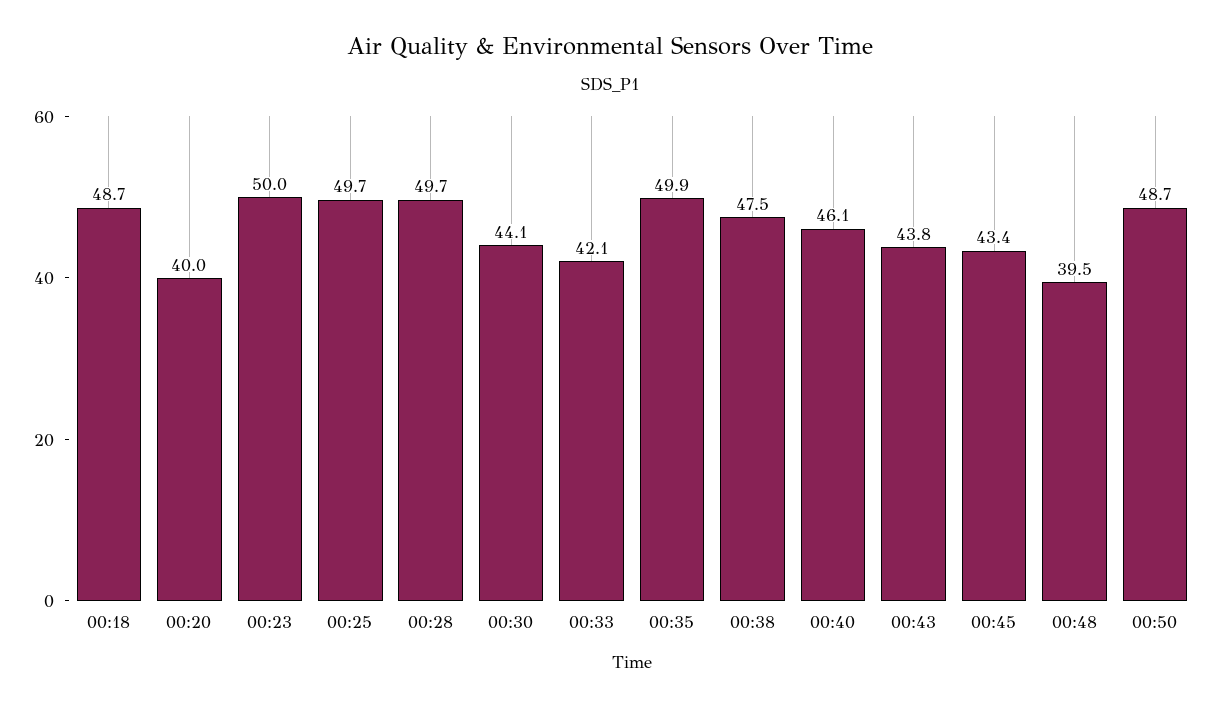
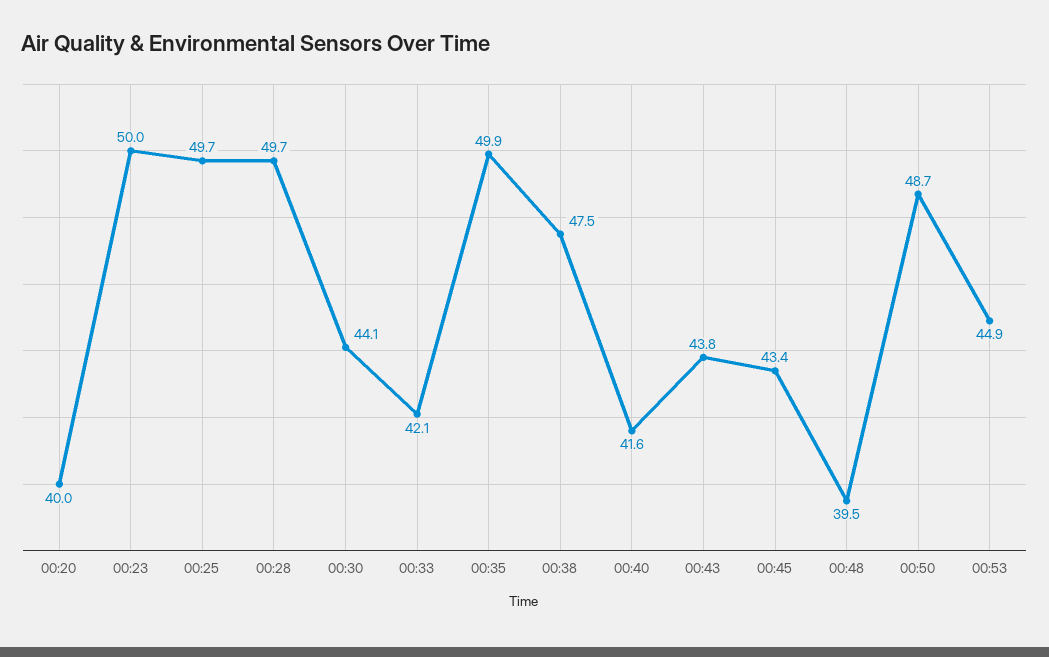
00:18: 48.7 -> none
00:40: 46.1 -> 41.6
00:53: none -> 44.9

